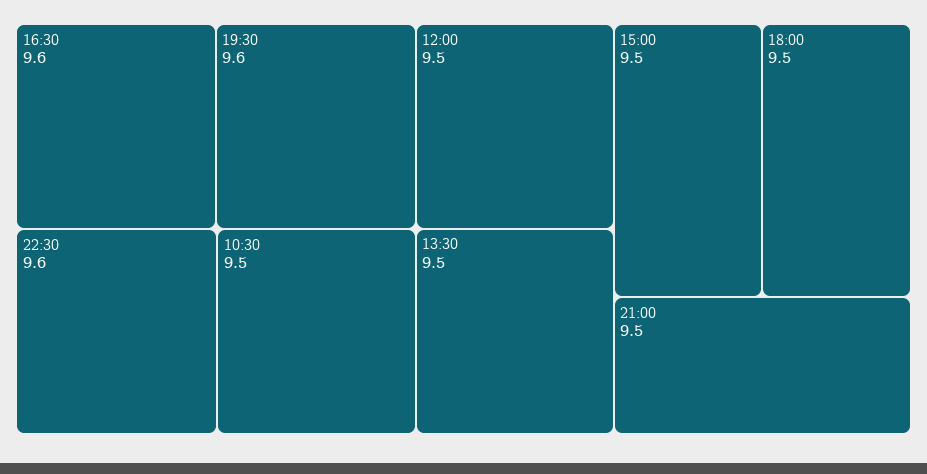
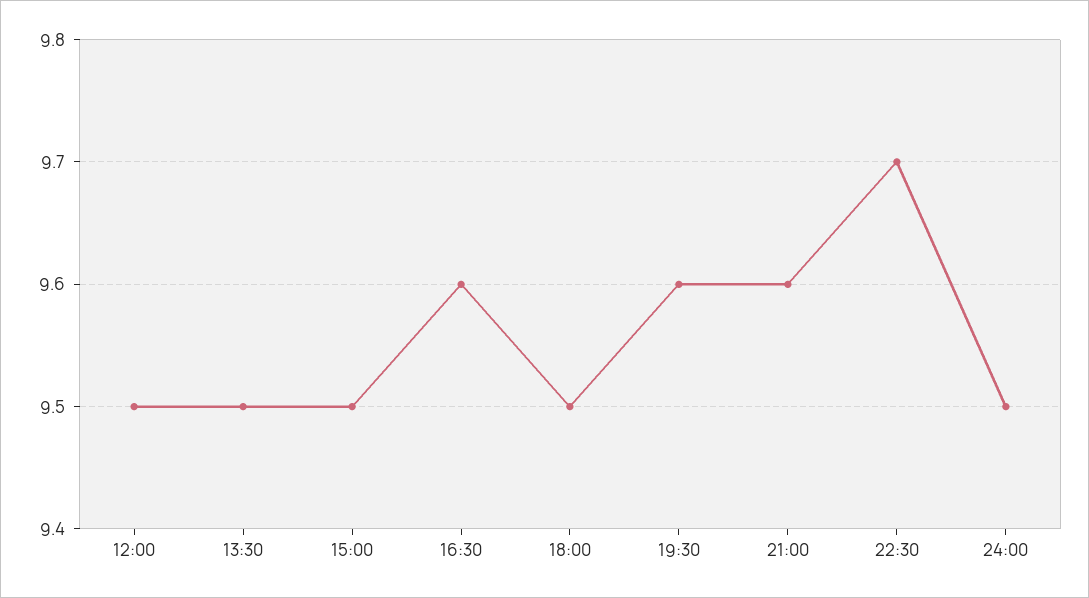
22:30: 9.6 -> 9.7
10:30: 9.5 -> none
21:00: 9.5 -> 9.6
24:00: none -> 9.5

